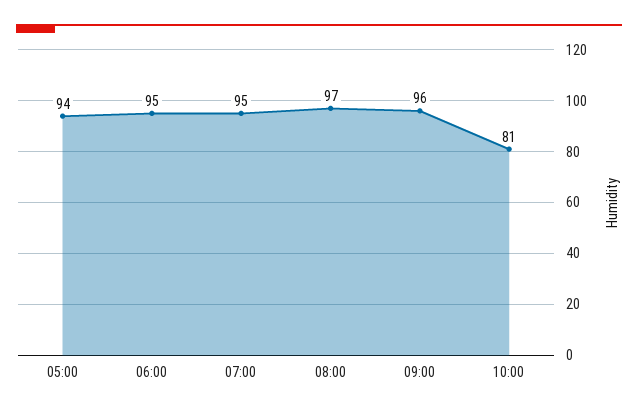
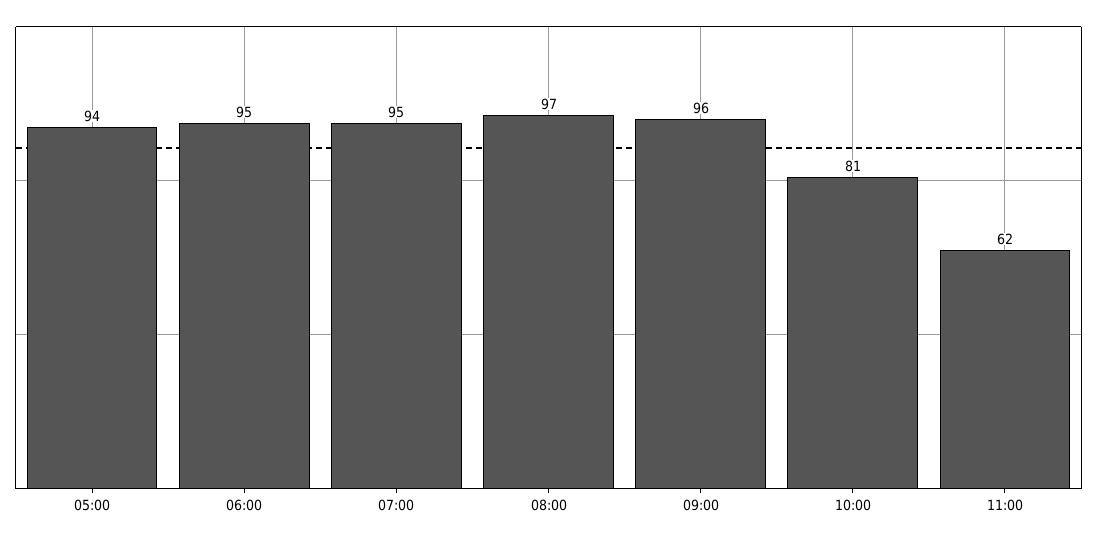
11:00: none -> 62

